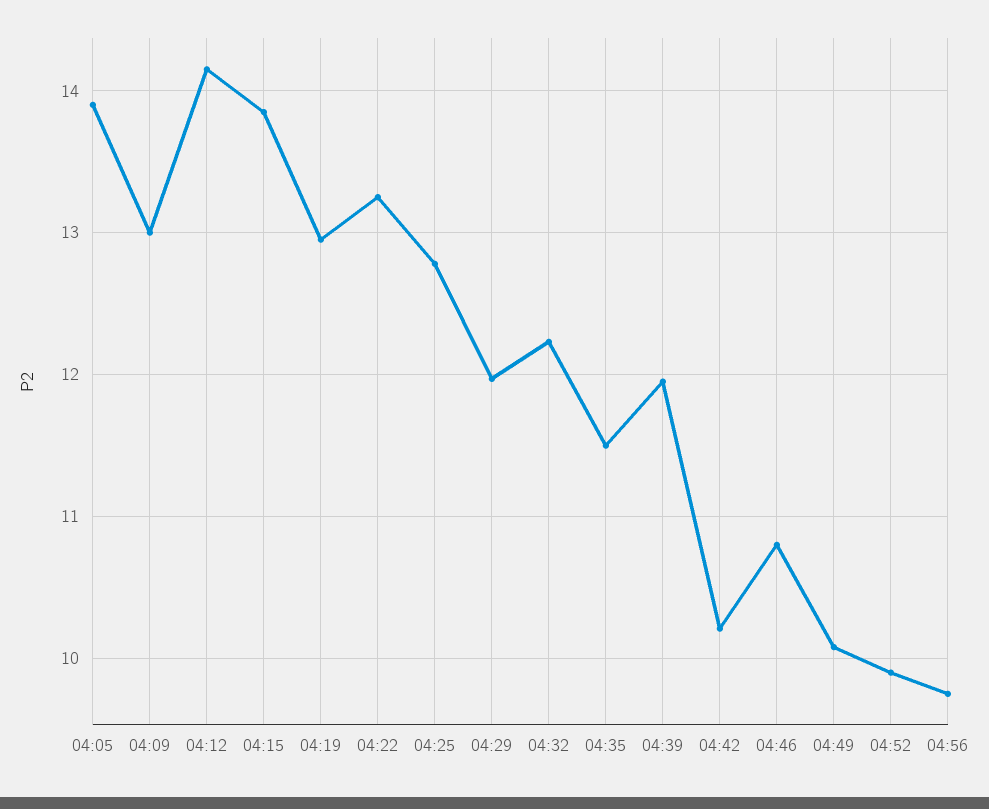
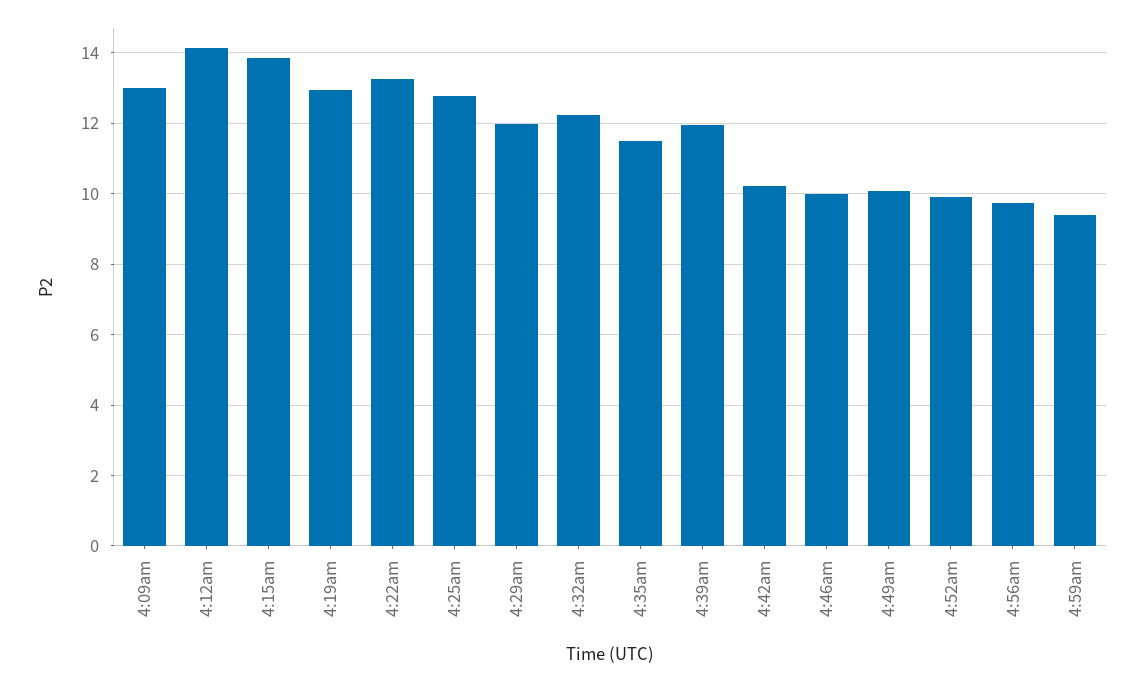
04:05: 13.9 -> none
04:46: 10.8 -> 10
4:59am: none -> 9.4

